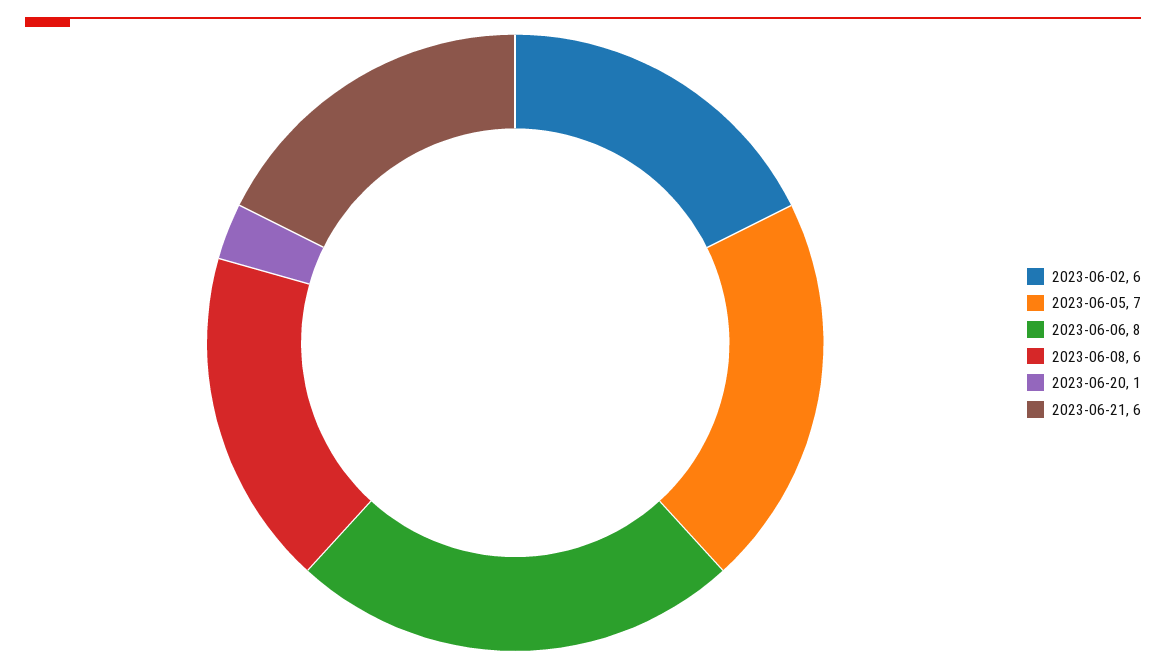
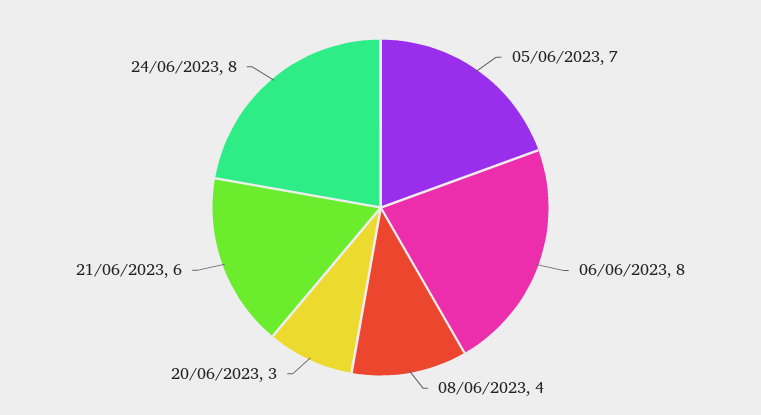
2023-06-02: 6 -> none
2023-06-08: 6 -> 4
2023-06-20: 1 -> 3
24/06/2023: none -> 8

